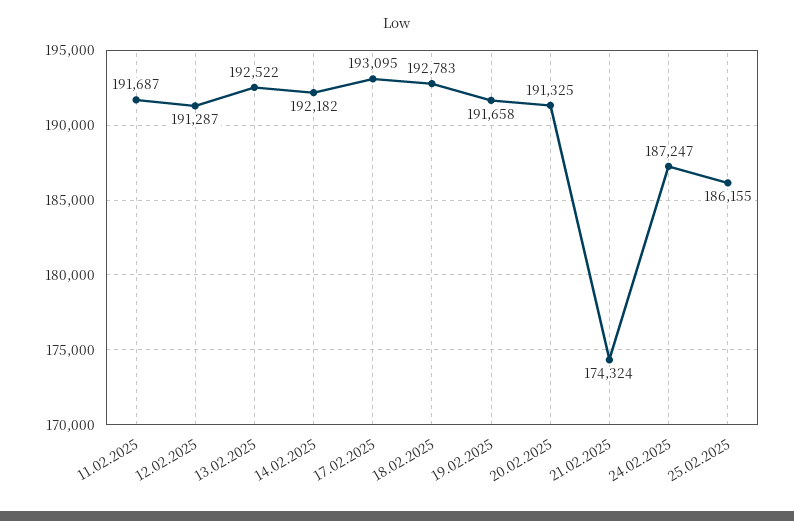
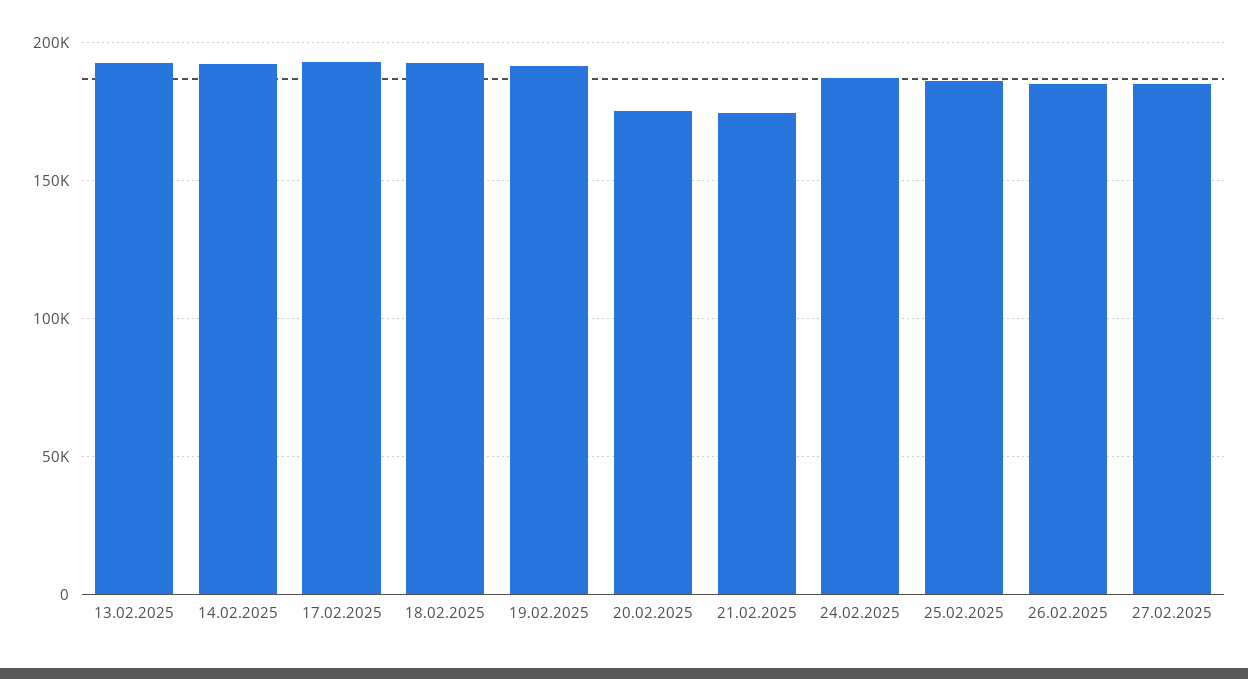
11.02.2025: 191687 -> none
12.02.2025: 191287 -> none
20.02.2025: 191325 -> 175000
26.02.2025: none -> 185000
27.02.2025: none -> 185000

